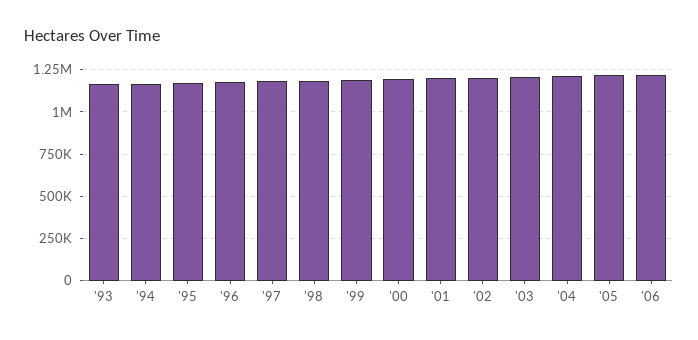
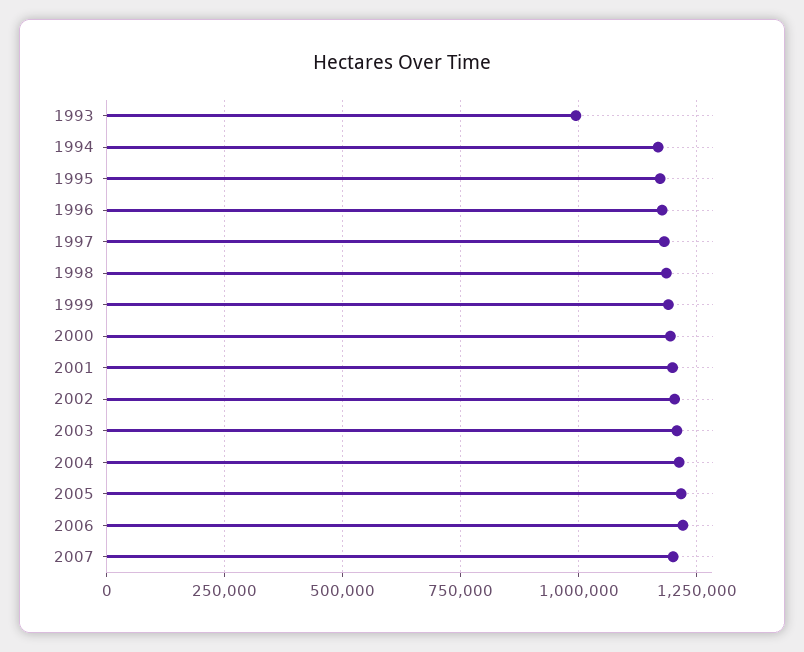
'93: 1150000 -> 1000000
2007: none -> 1200000

